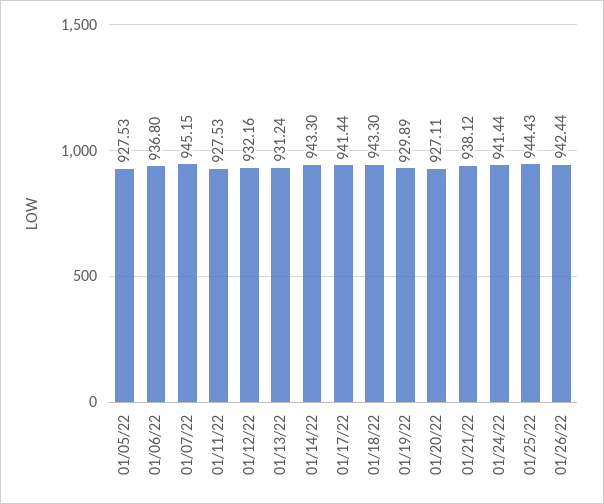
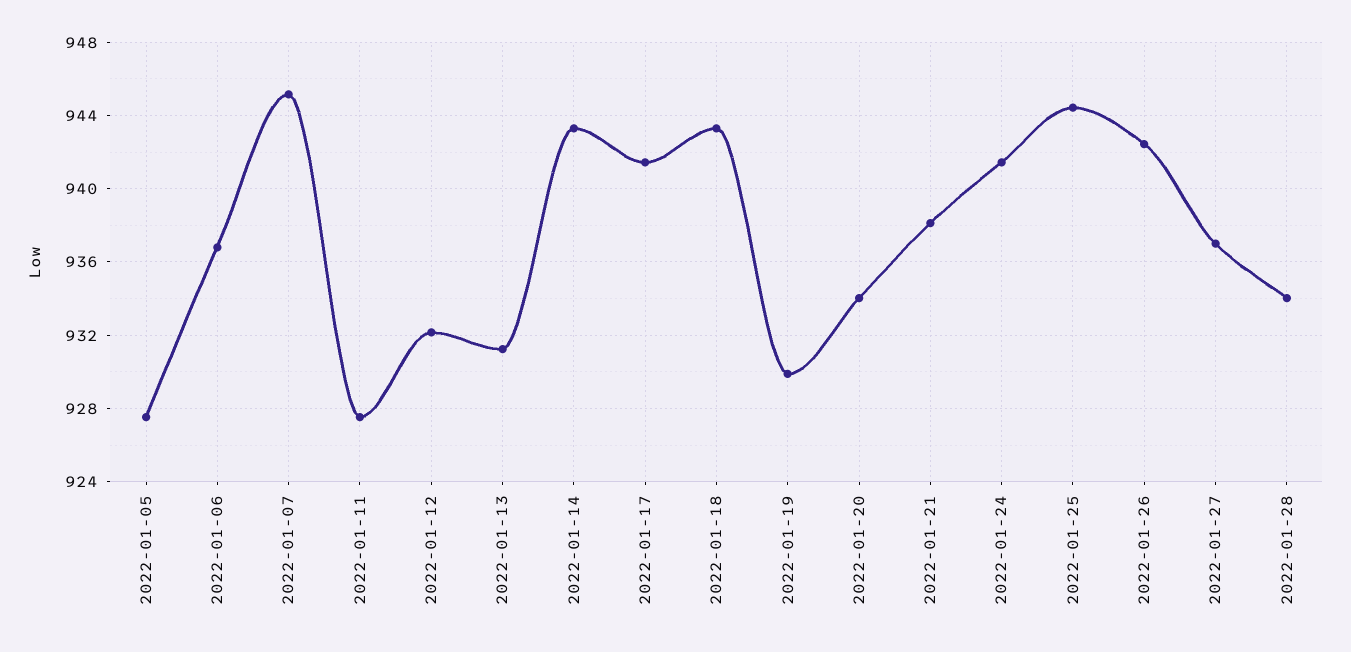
01/20/22: 927.11 -> 934
2022-01-27: none -> 937
2022-01-28: none -> 934

